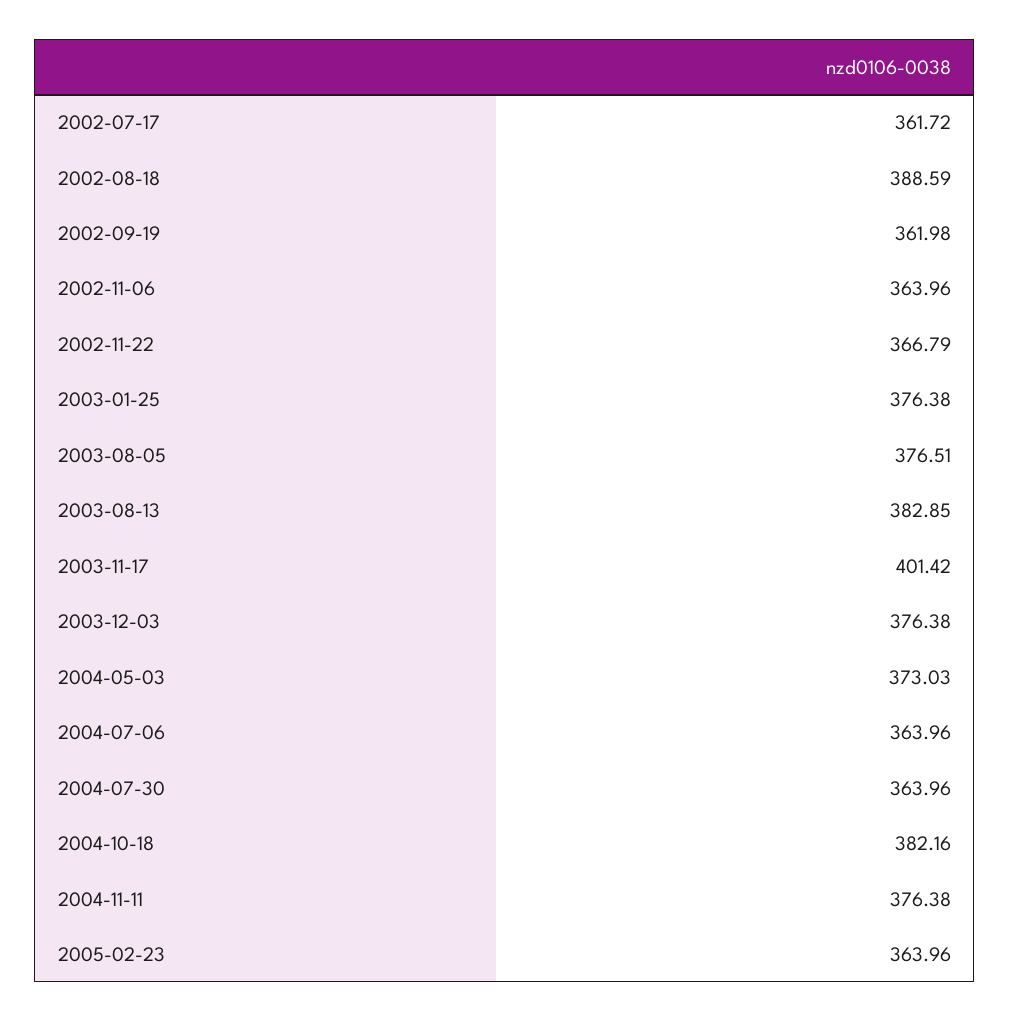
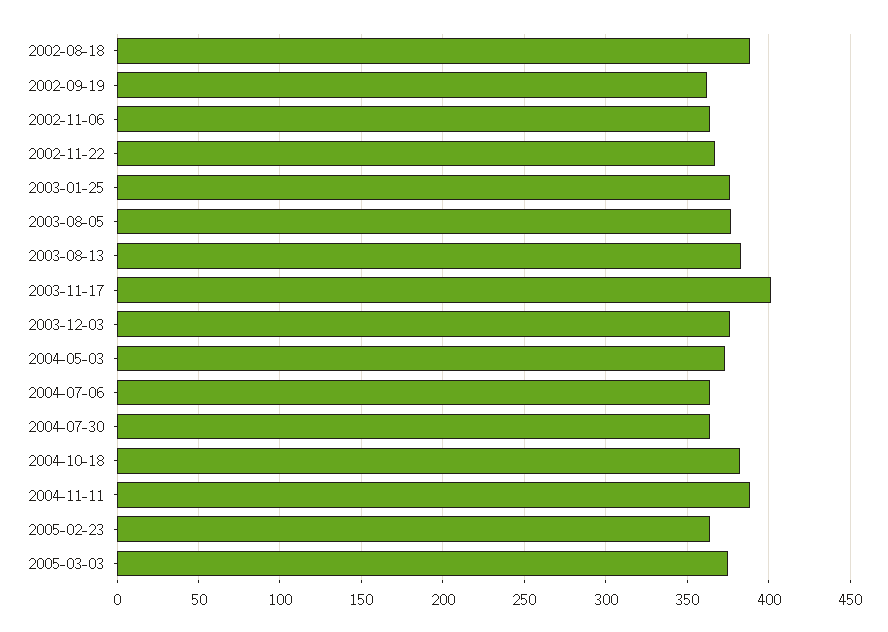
2002-07-17: 361.72 -> none
2004-11-11: 376.38 -> 390
2005-03-03: none -> 375

